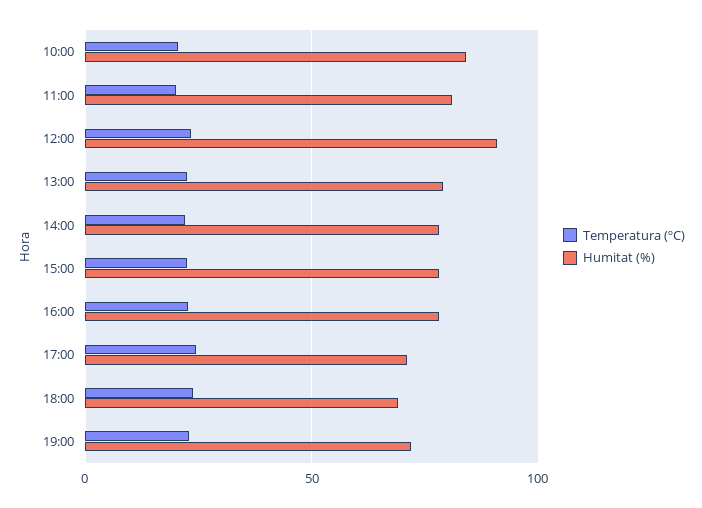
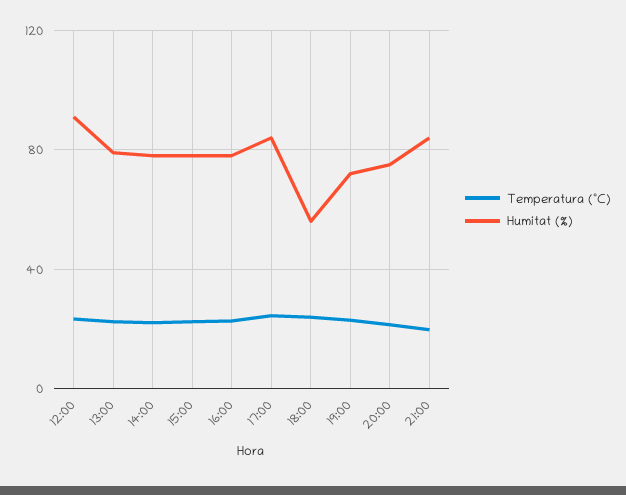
Temperatura (ºC), 10:00: 20 -> none
Humitat (%), 10:00: 85 -> none
Temperatura (ºC), 11:00: 20 -> none
Humitat (%), 11:00: 80 -> none
Humitat (%), 17:00: 70 -> 85
Humitat (%), 18:00: 70 -> 55
Temperatura (ºC), 20:00: none -> 20
Humitat (%), 20:00: none -> 75
Temperatura (ºC), 21:00: none -> 20
Humitat (%), 21:00: none -> 85

